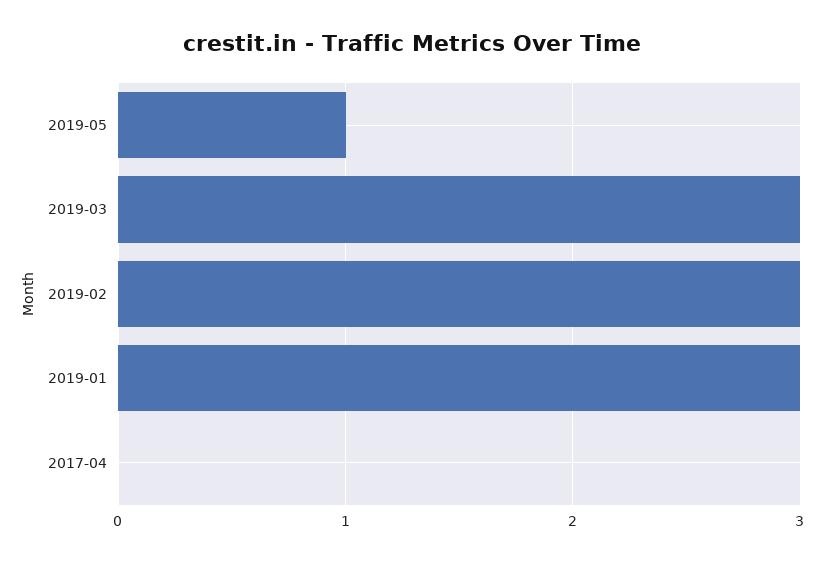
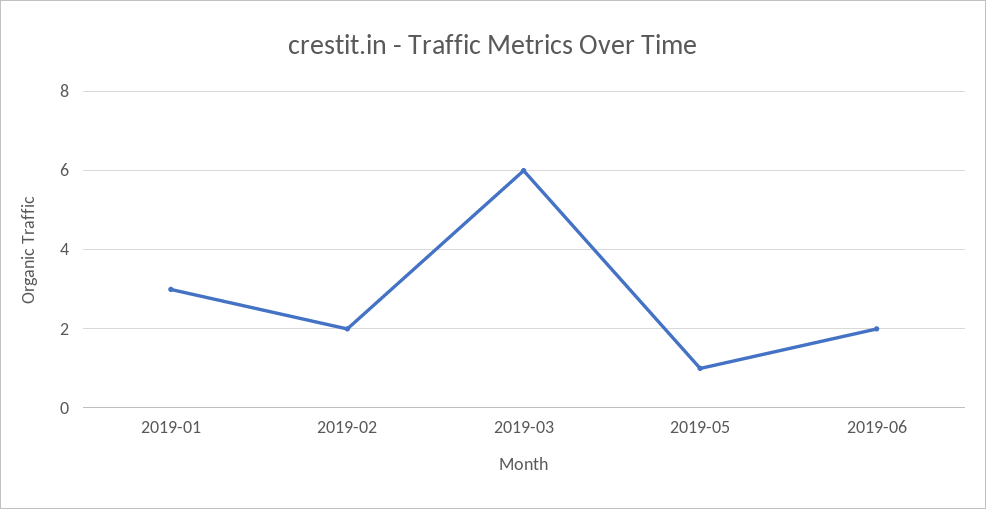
2019-03: 3 -> 6
2019-02: 3 -> 2
2017-04: 0 -> none
2019-06: none -> 2

